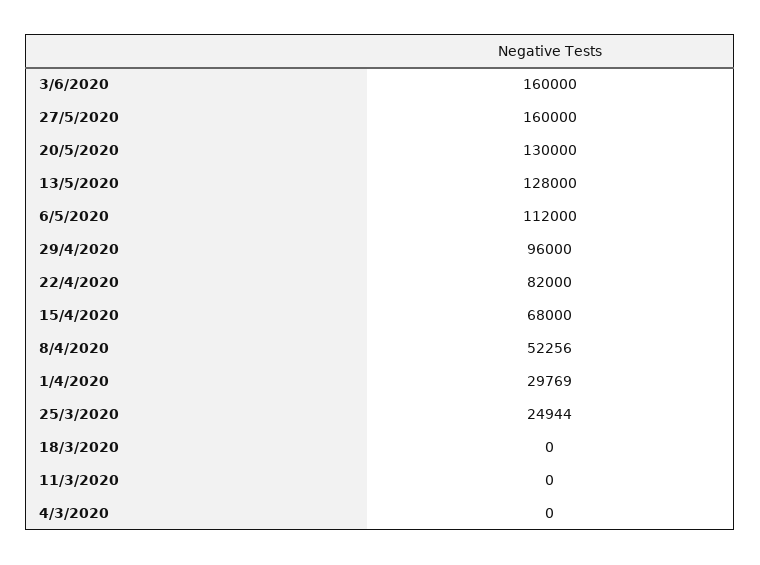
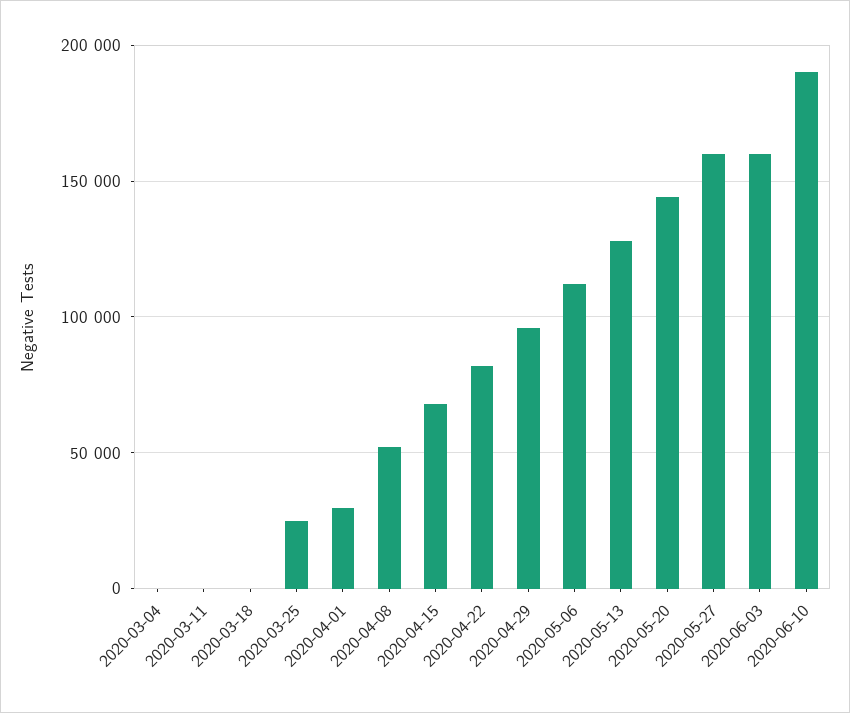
20/5/2020: 130000 -> 145000
2020-06-10: none -> 190000

